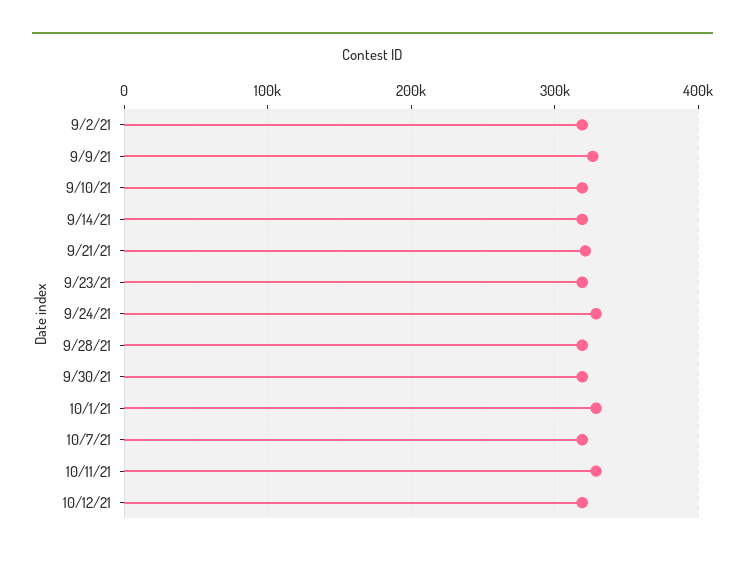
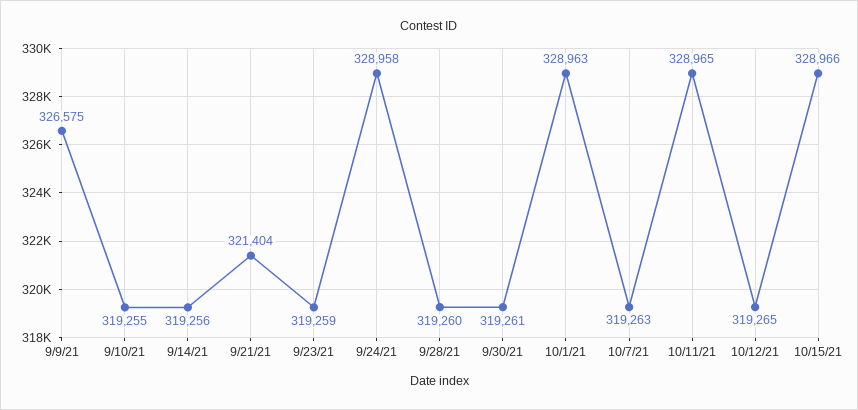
9/2/21: 320000 -> none
10/15/21: none -> 328966

